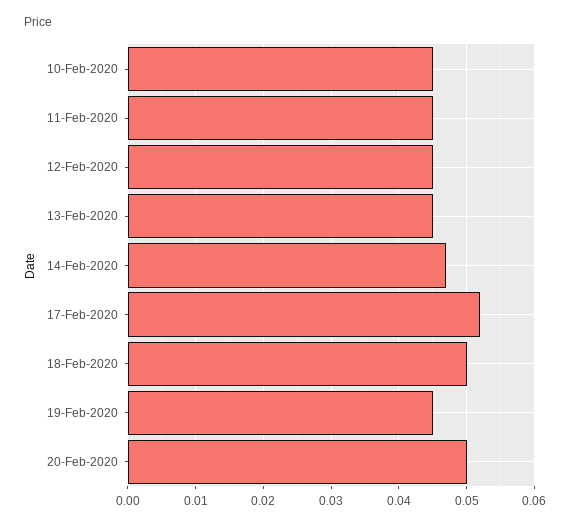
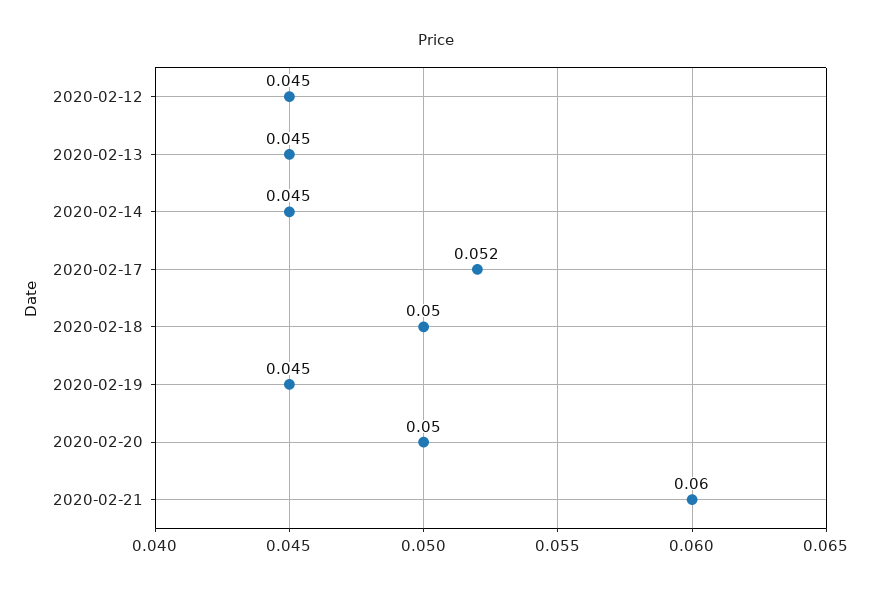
10-Feb-2020: 0.045 -> none
11-Feb-2020: 0.045 -> none
14-Feb-2020: 0.047 -> 0.045
2020-02-21: none -> 0.06

